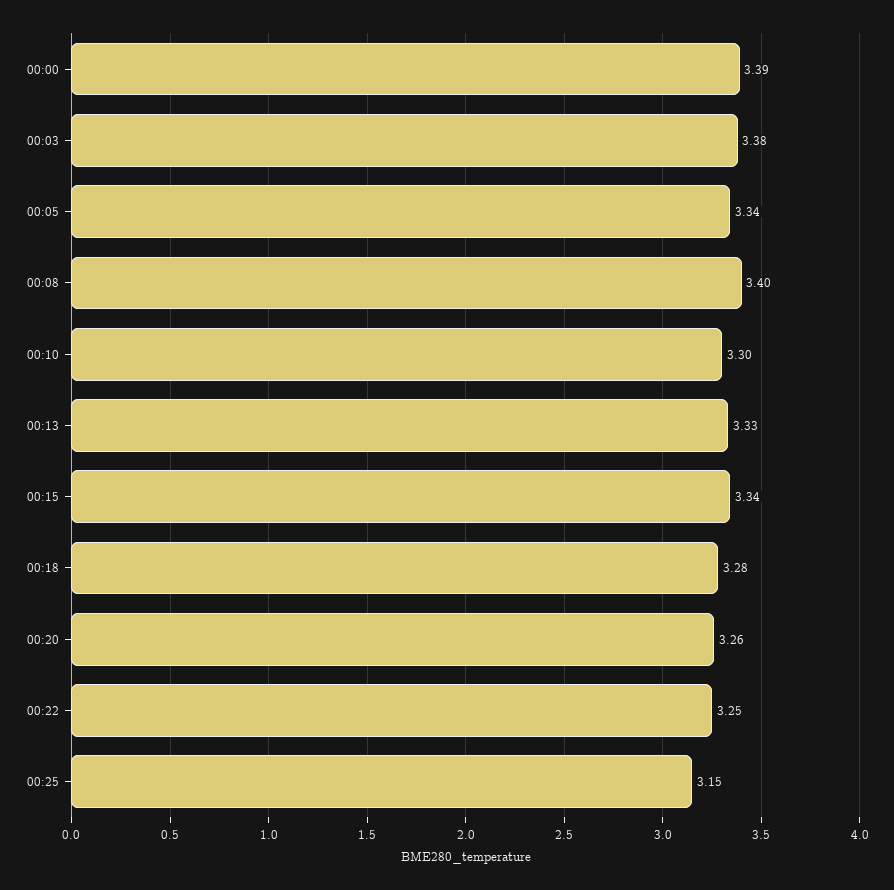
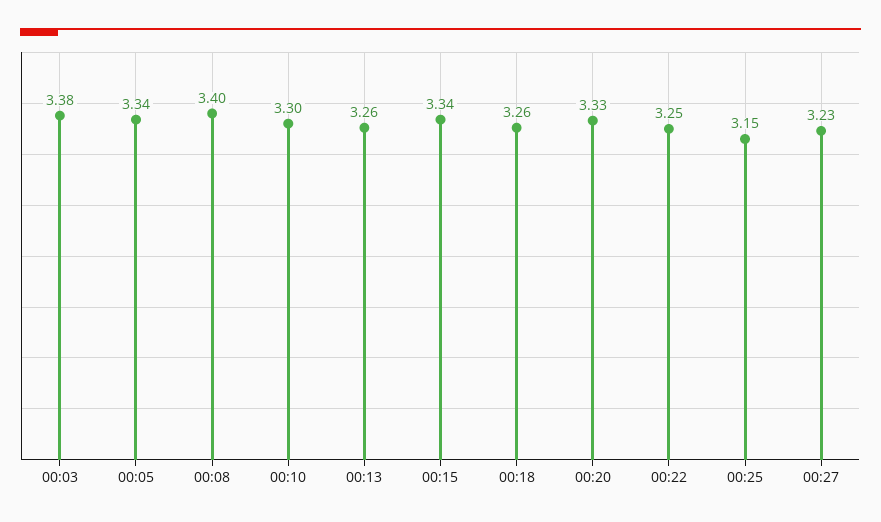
00:00: 3.39 -> none
00:13: 3.33 -> 3.26
00:18: 3.28 -> 3.26
00:20: 3.26 -> 3.33
00:27: none -> 3.23

